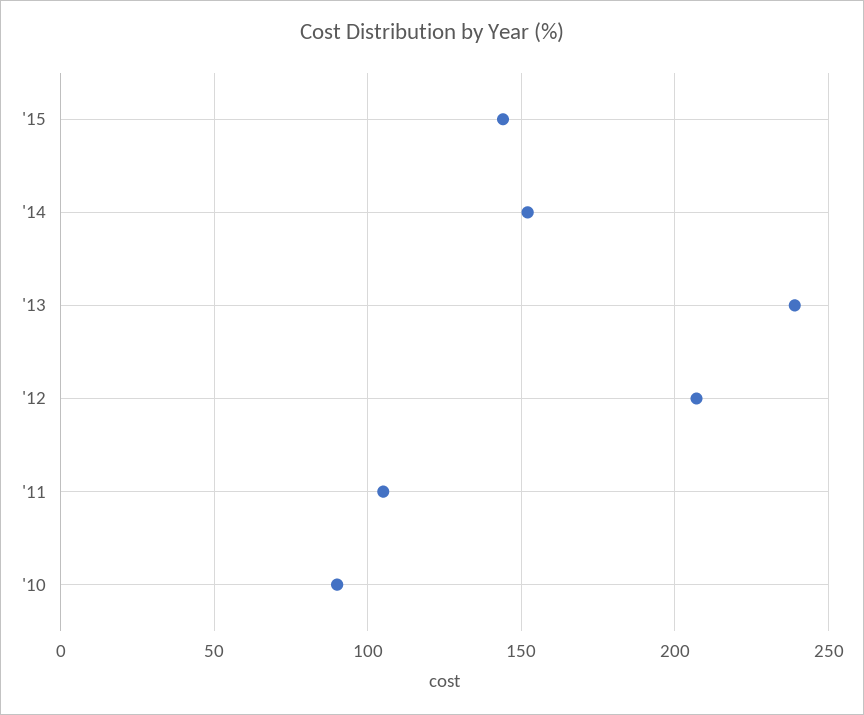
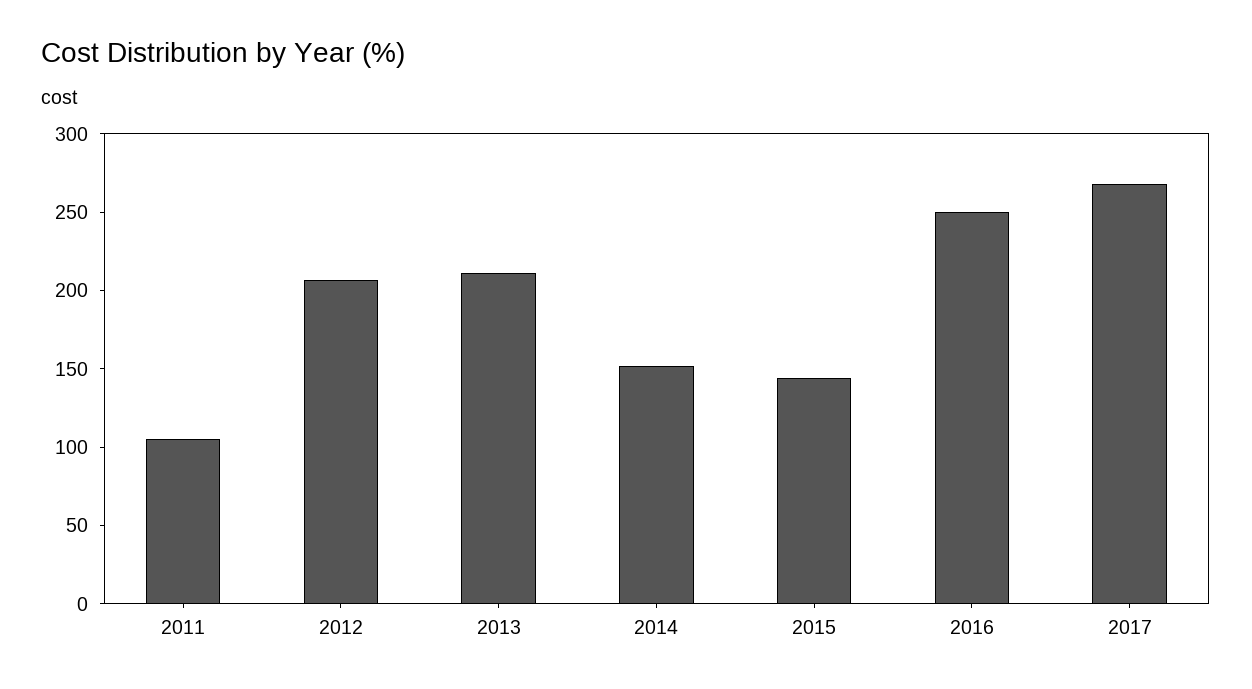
'13: 240 -> 210
'10: 90 -> none
2016: none -> 250
2017: none -> 270

